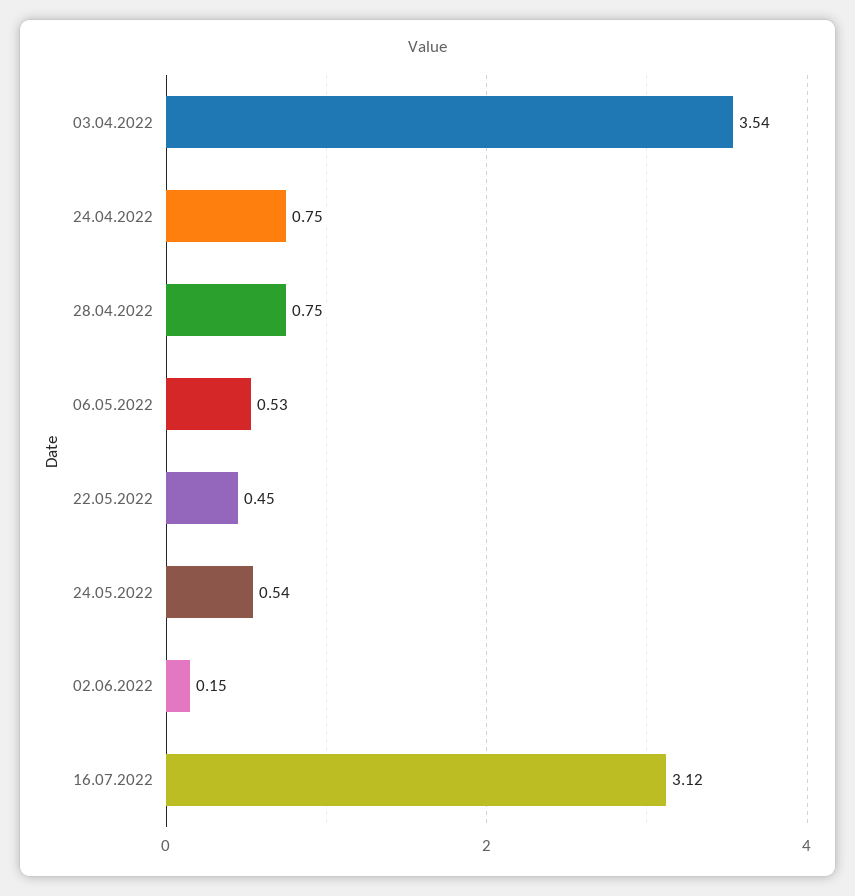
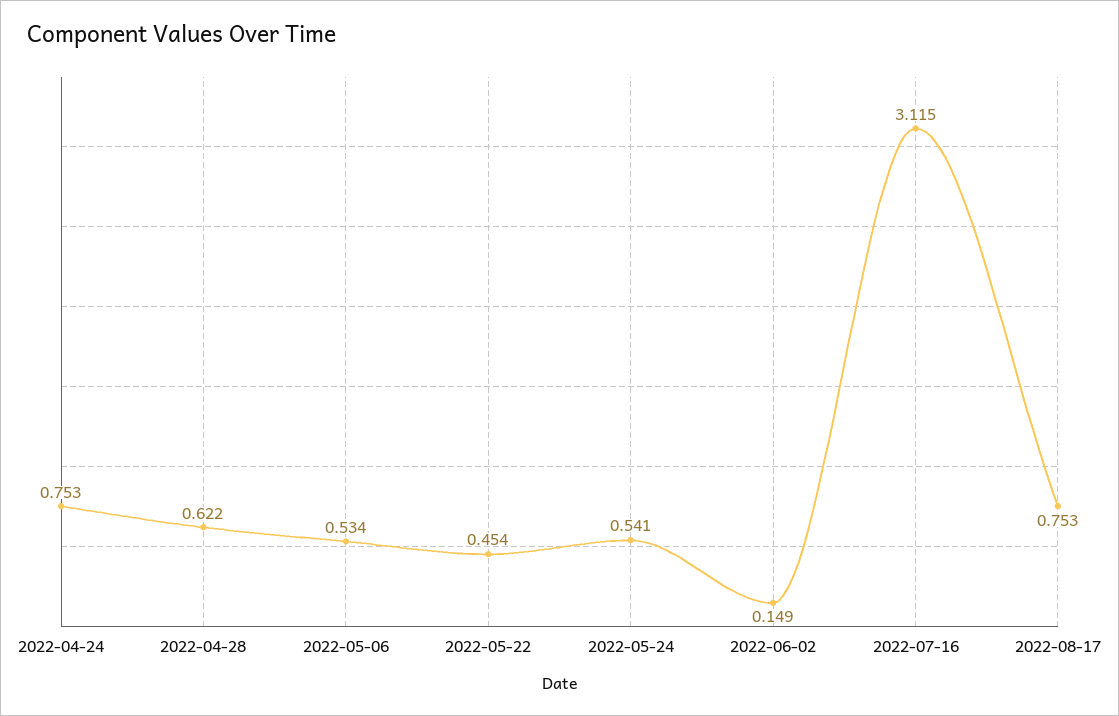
03.04.2022: 3.54 -> none
28.04.2022: 0.75 -> 0.622
2022-08-17: none -> 0.753

